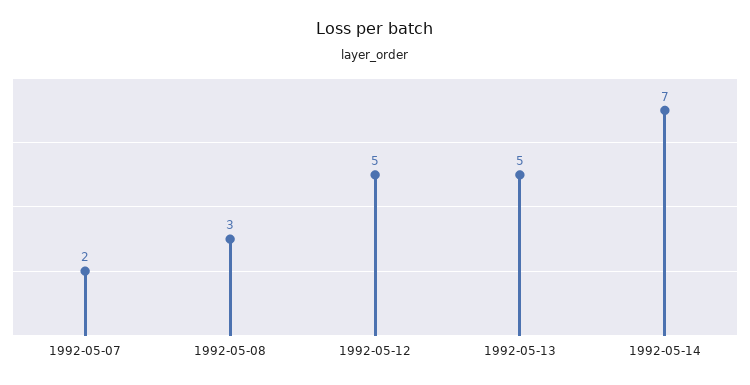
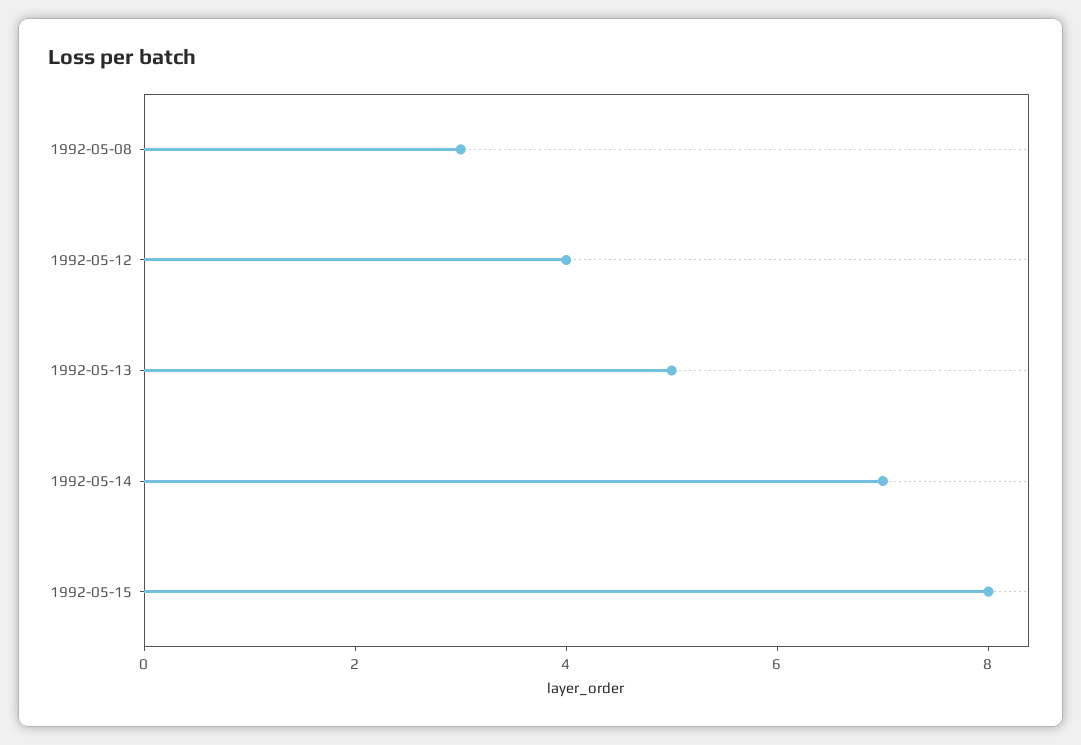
1992-05-07: 2 -> none
1992-05-12: 5 -> 4
1992-05-15: none -> 8

